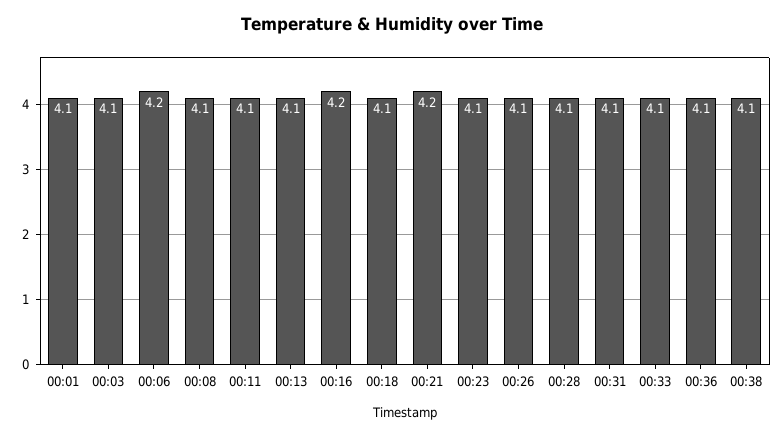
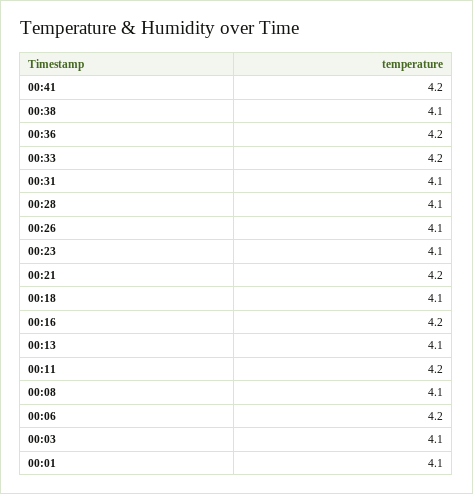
00:11: 4.1 -> 4.2
00:33: 4.1 -> 4.2
00:36: 4.1 -> 4.2
00:41: none -> 4.2

